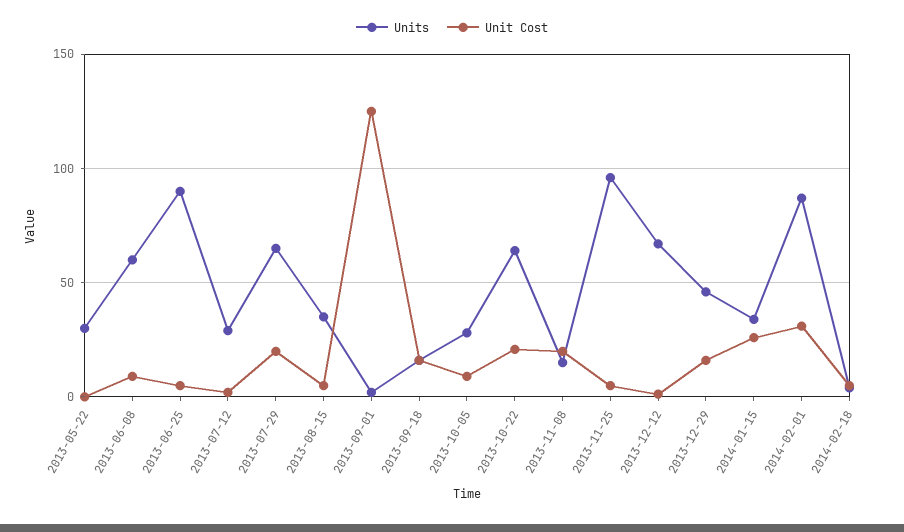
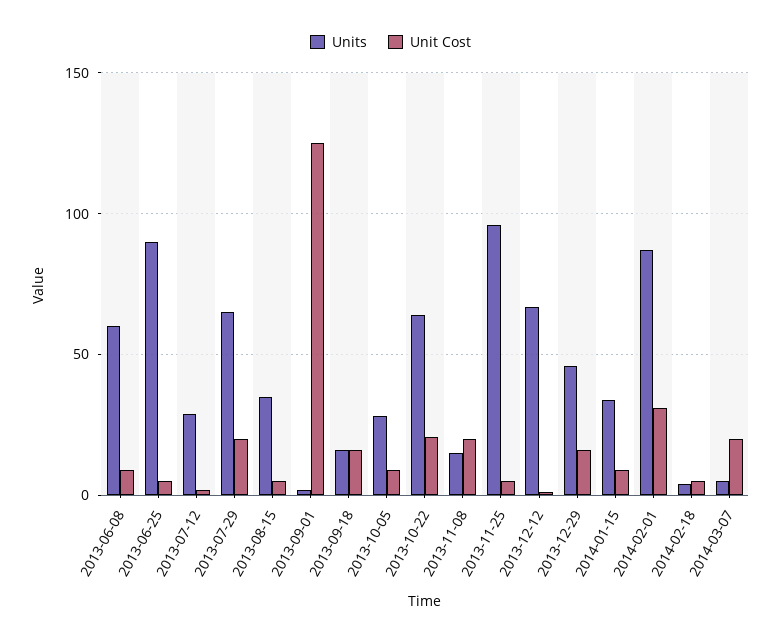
Units, 2013-05-22: 30 -> none
Unit Cost, 2013-05-22: 0 -> none
Unit Cost, 2014-01-15: 25 -> 10
Units, 2014-03-07: none -> 5
Unit Cost, 2014-03-07: none -> 20

